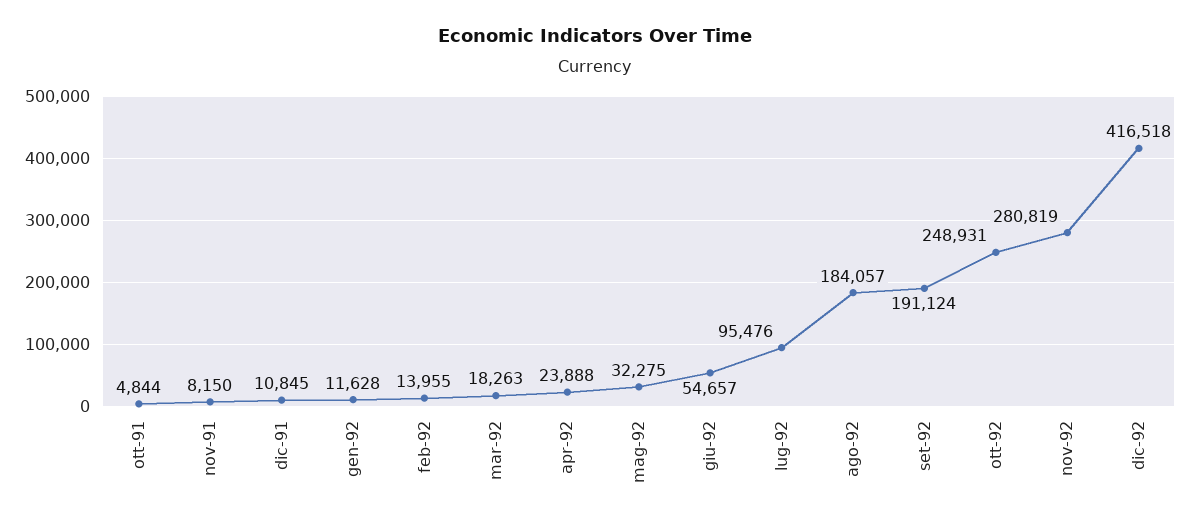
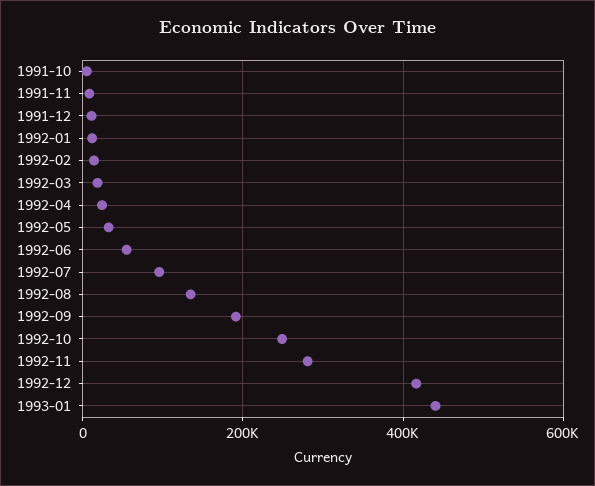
ago-92: 184057 -> 140000
1993-01: none -> 440000

